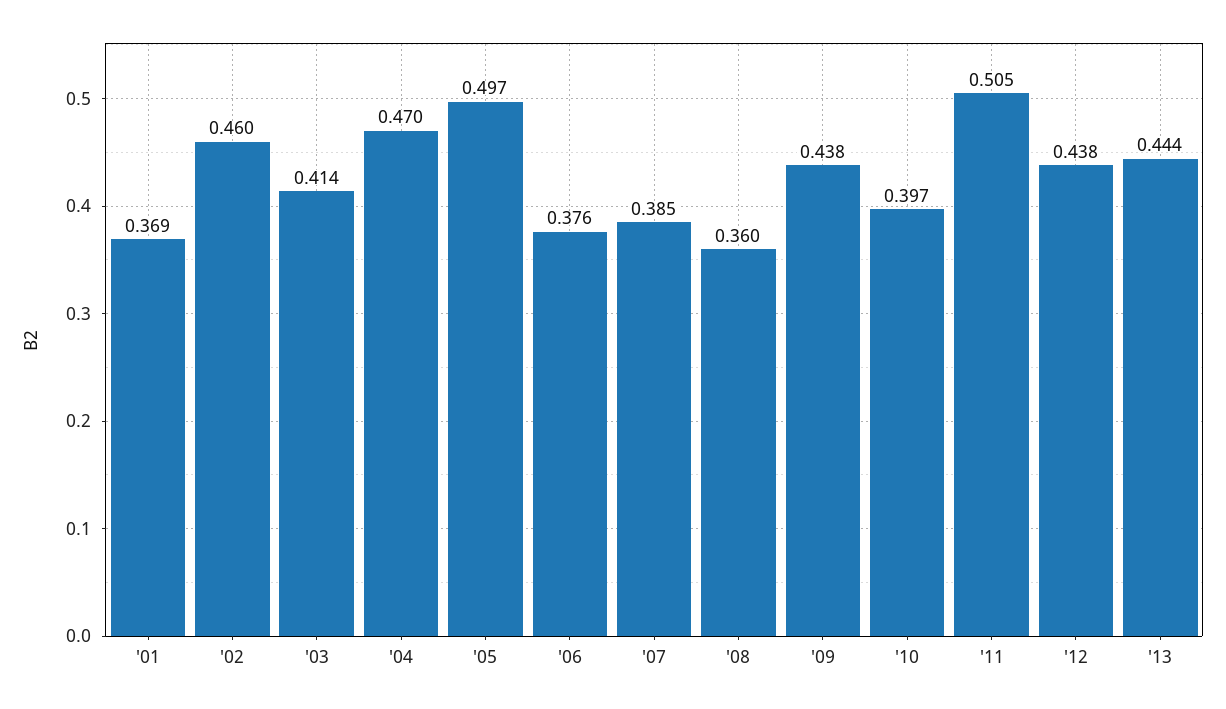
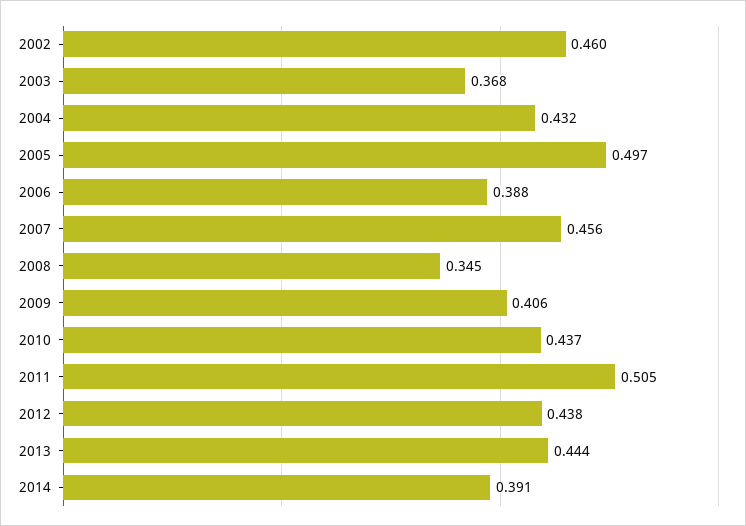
'01: 0.369 -> none
'03: 0.414 -> 0.368
'04: 0.47 -> 0.432
'06: 0.376 -> 0.388
'07: 0.385 -> 0.456
'08: 0.36 -> 0.345
'09: 0.438 -> 0.406
'10: 0.397 -> 0.437
2014: none -> 0.391

